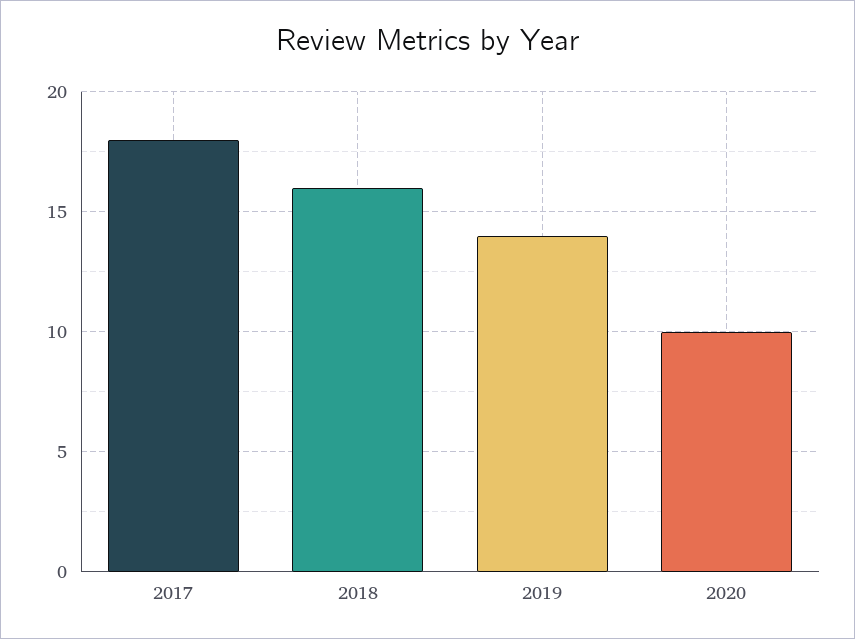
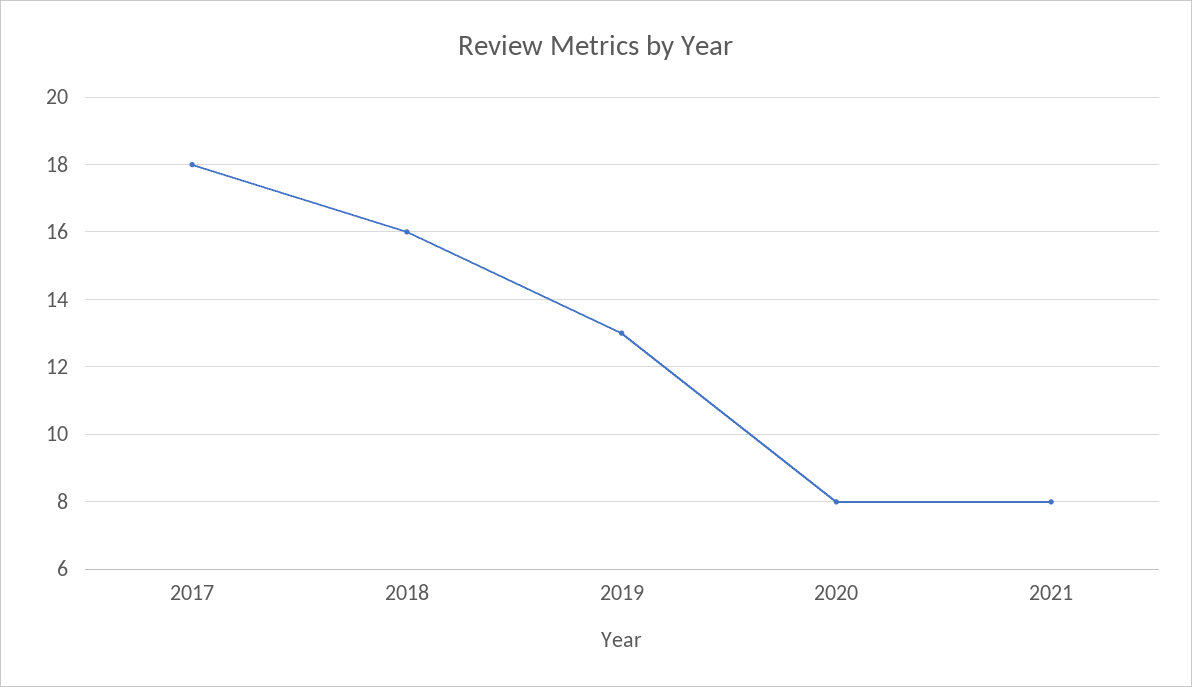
2019: 14 -> 13
2020: 10 -> 8
2021: none -> 8

